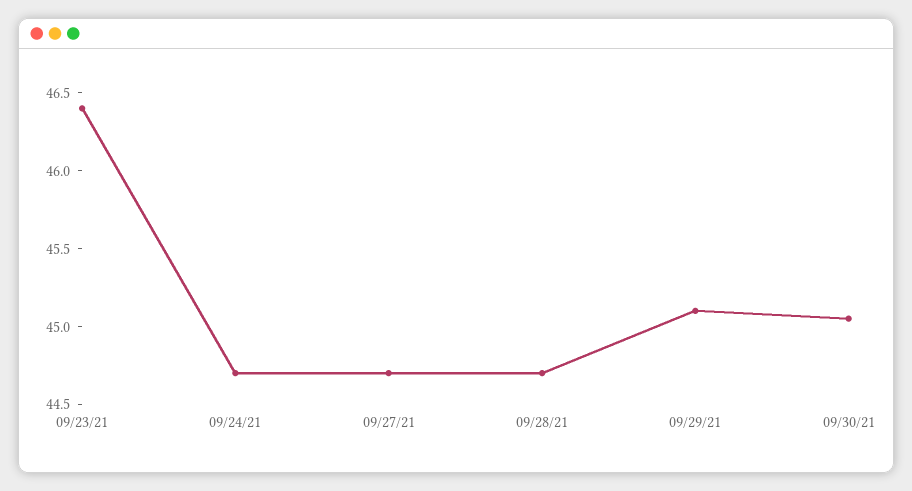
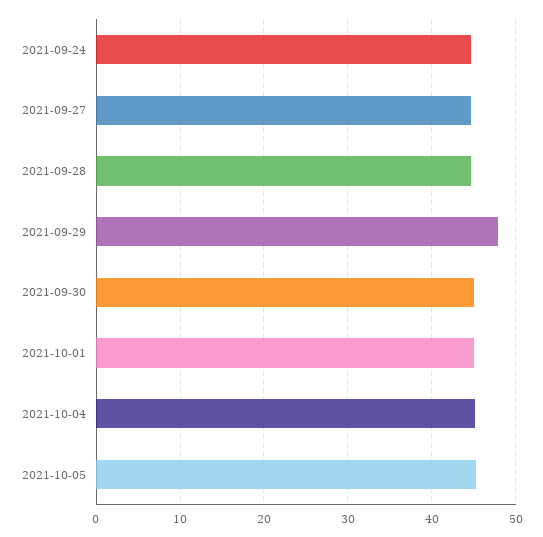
09/23/21: 46.4 -> none
09/29/21: 45.1 -> 48
2021-10-01: none -> 45
2021-10-04: none -> 45
2021-10-05: none -> 45

